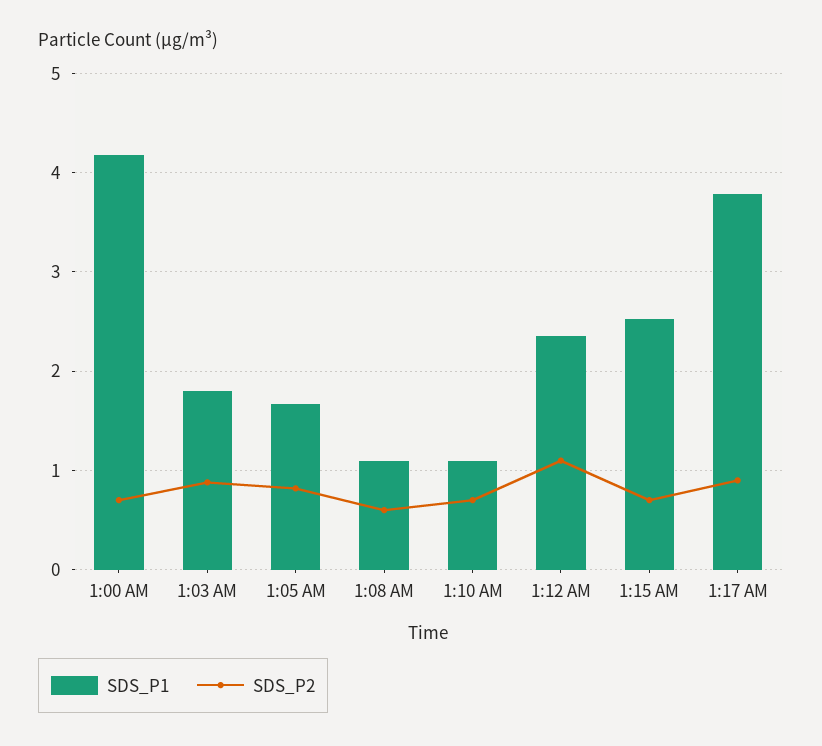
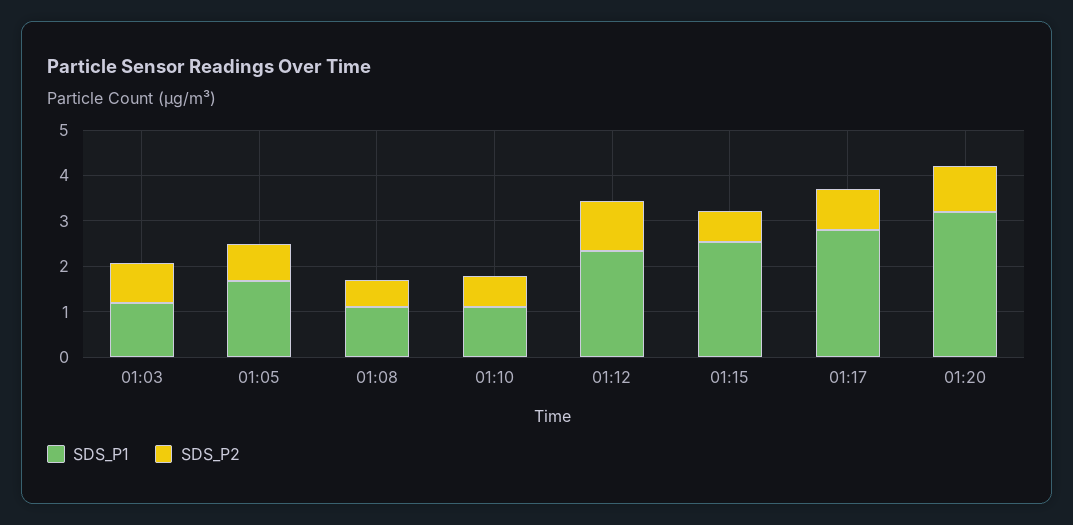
SDS_P1, 1:00 AM: 4.2 -> none
SDS_P2, 1:00 AM: 0.7 -> none
SDS_P1, 1:03 AM: 1.8 -> 1.2
SDS_P1, 1:17 AM: 3.8 -> 2.8
SDS_P1, 01:20: none -> 3.2
SDS_P2, 01:20: none -> 1

